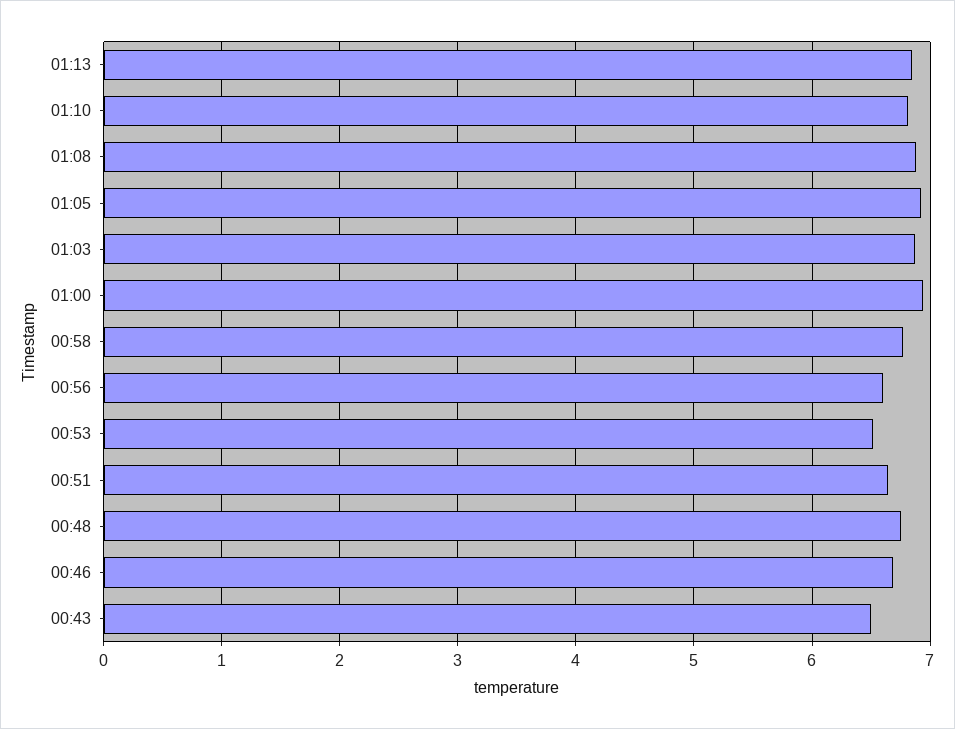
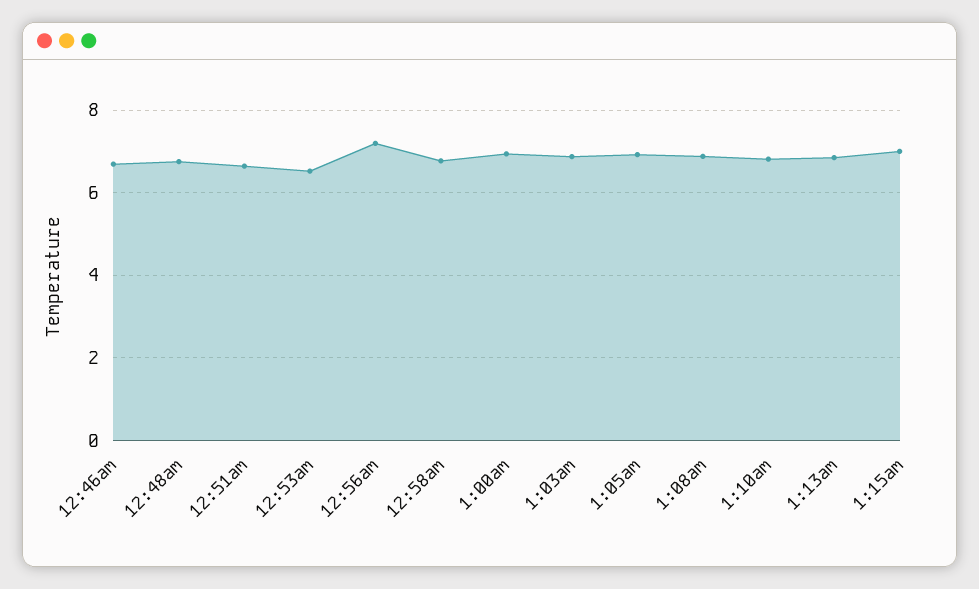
00:56: 6.6 -> 7.2
00:43: 6.5 -> none
1:15am: none -> 7

